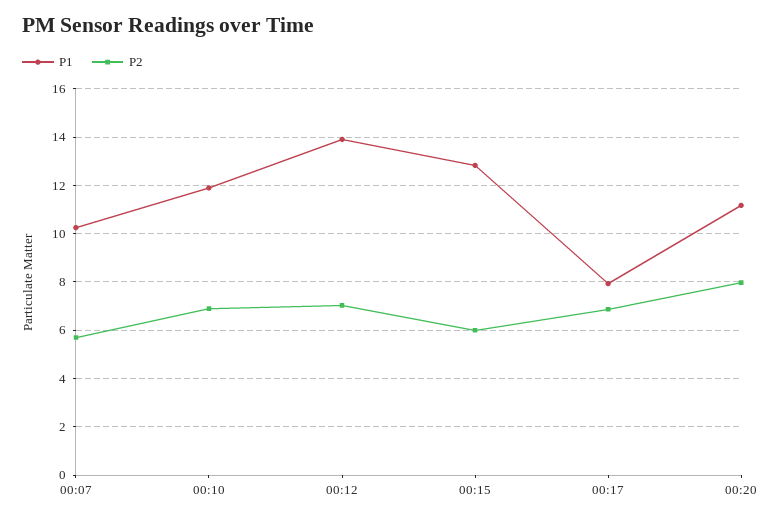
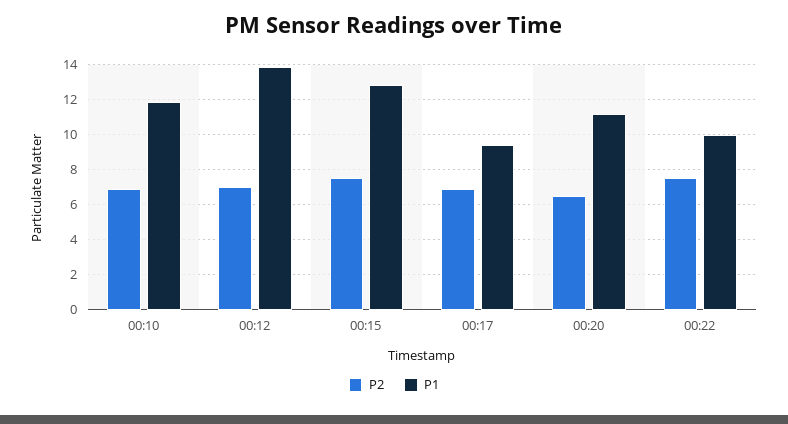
P1, 00:07: 10.25 -> none
P2, 00:07: 5.75 -> none
P2, 00:15: 6 -> 7.5
P1, 00:17: 8 -> 9.5
P2, 00:20: 8 -> 6.5
P2, 00:22: none -> 7.5
P1, 00:22: none -> 10

